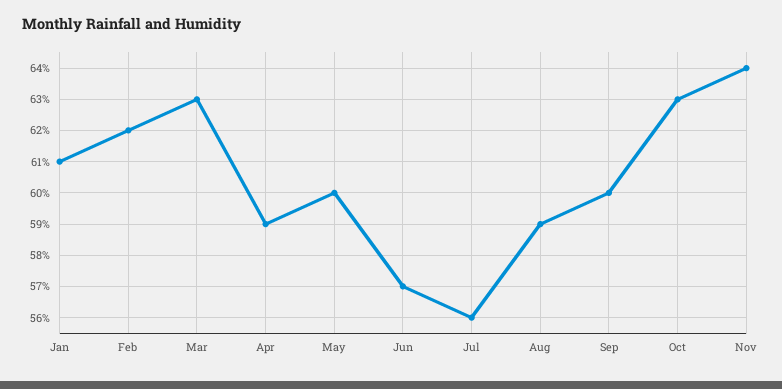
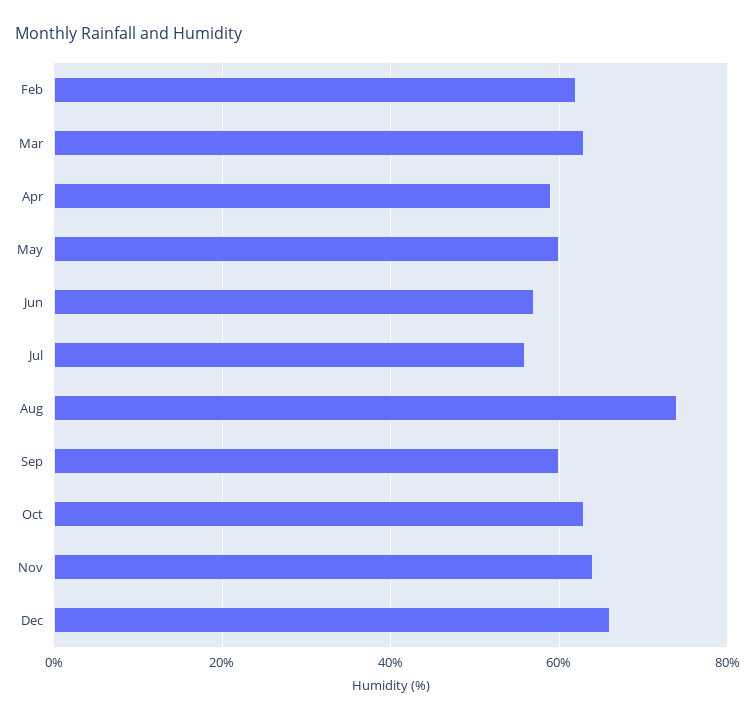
Jan: 61 -> none
Aug: 59 -> 75
Dec: none -> 65

